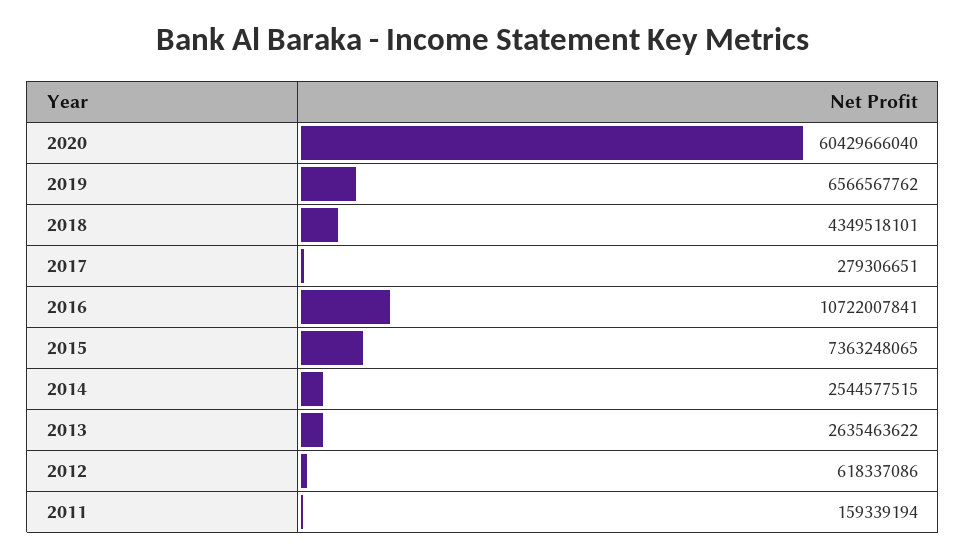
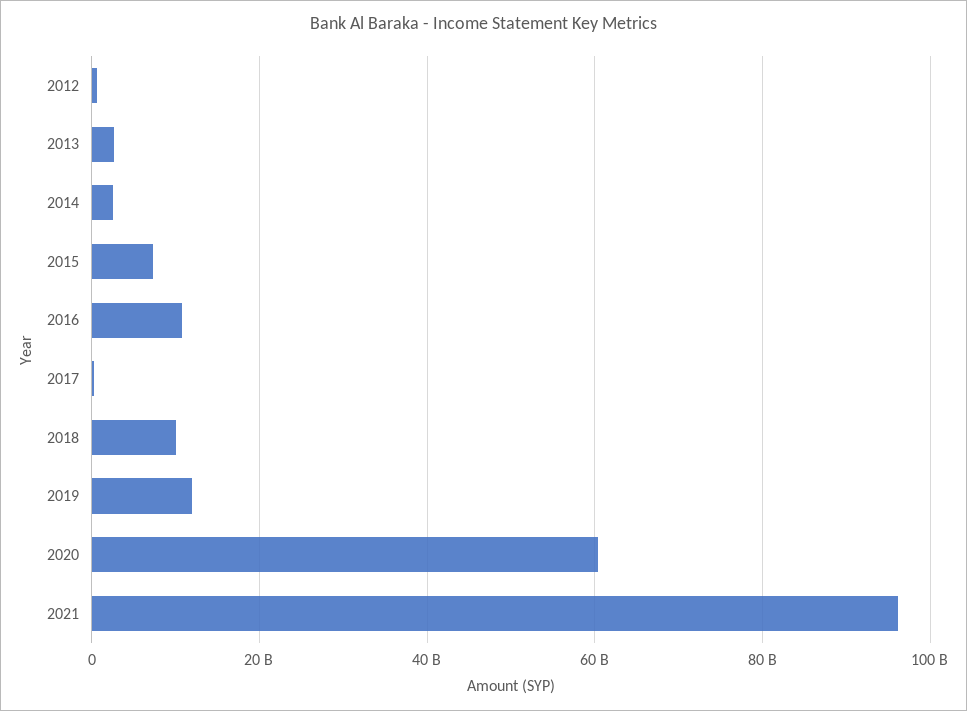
2019: 6566567762 -> 12000000000
2018: 4349518101 -> 10000000000
2011: 159339194 -> none
2021: none -> 96000000000

